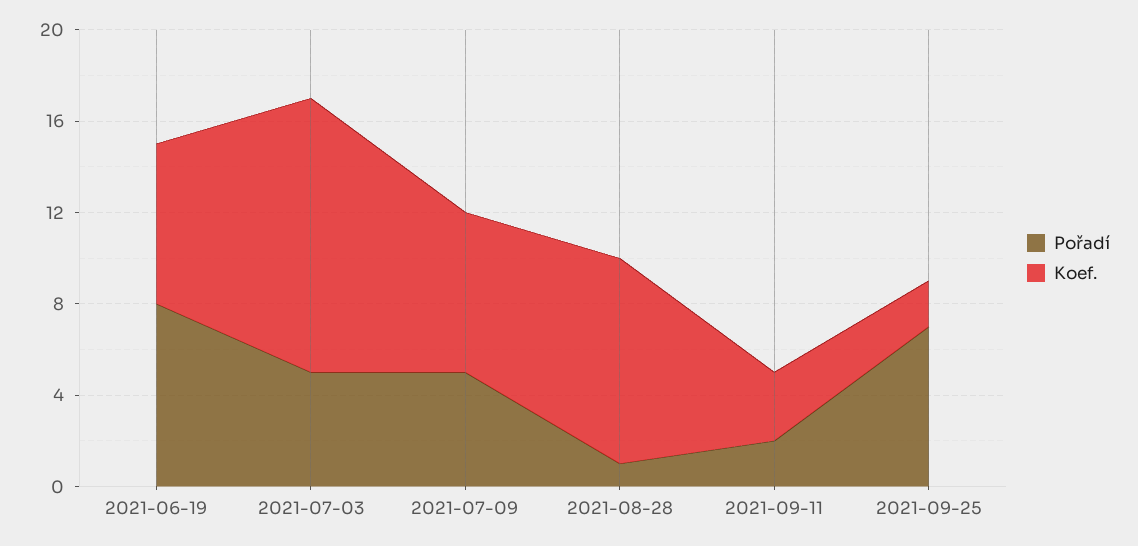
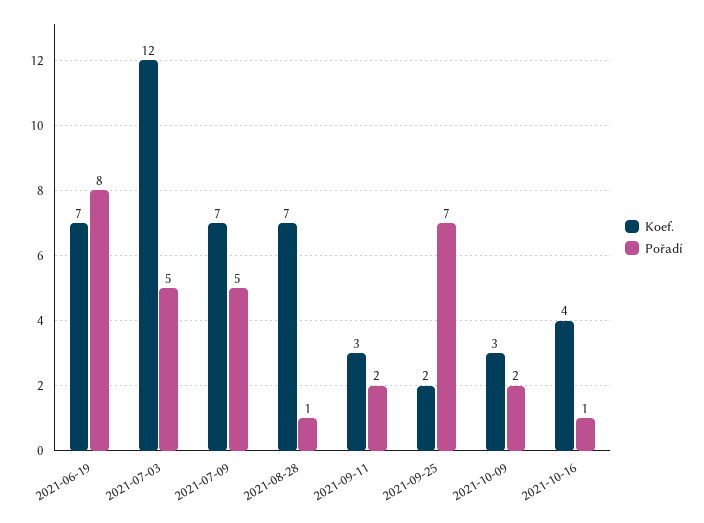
Koef., 2021-08-28: 9 -> 7
Koef., 2021-10-09: none -> 3
Pořadí, 2021-10-09: none -> 2
Koef., 2021-10-16: none -> 4
Pořadí, 2021-10-16: none -> 1

